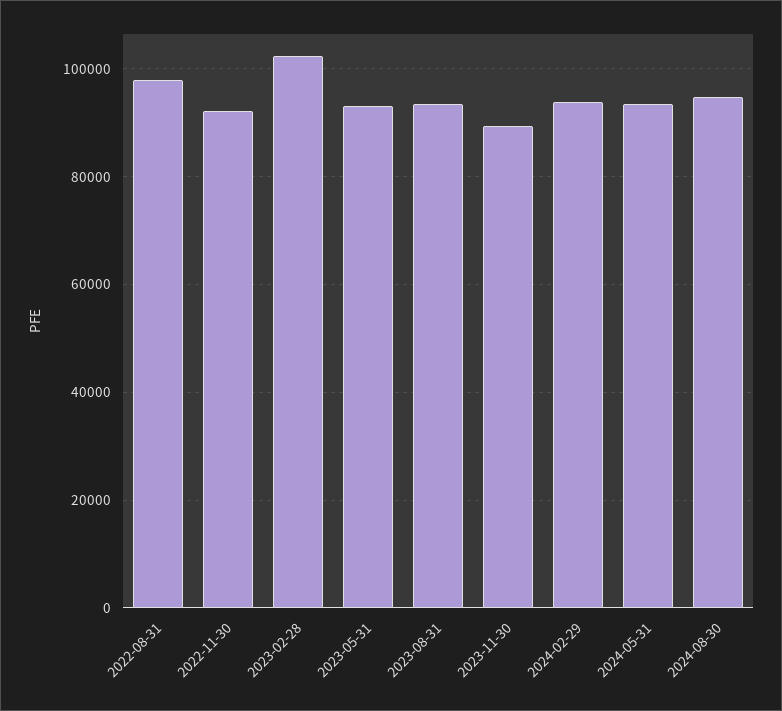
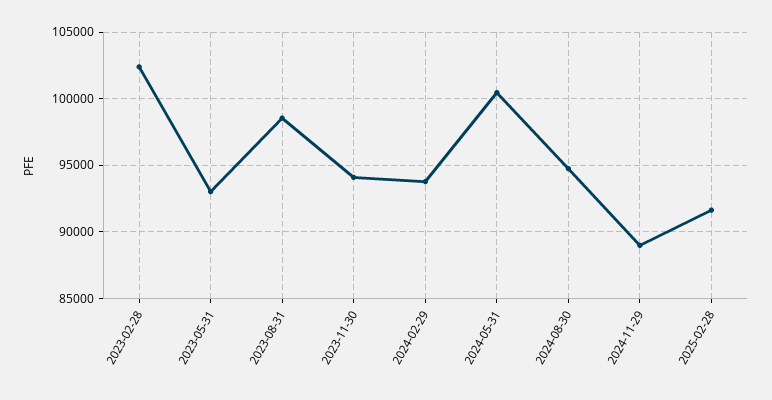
2022-08-31: 98000 -> none
2022-11-30: 92000 -> none
2023-08-31: 94000 -> 98500
2023-11-30: 90000 -> 94000
2024-05-31: 94000 -> 100500
2024-11-29: none -> 89000
2025-02-28: none -> 91500

